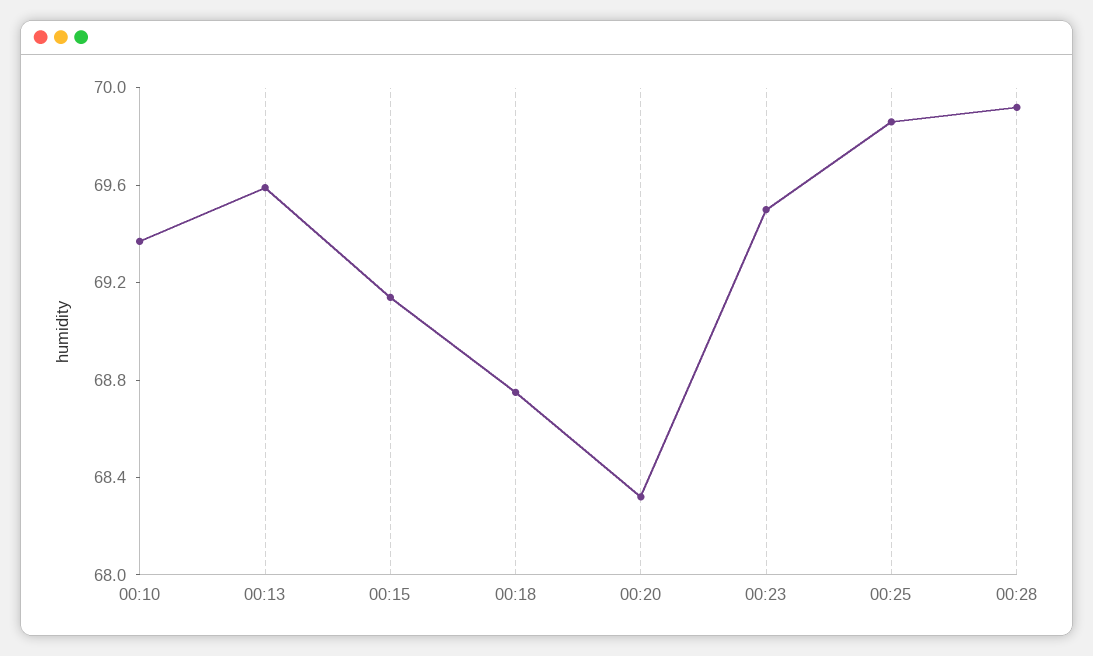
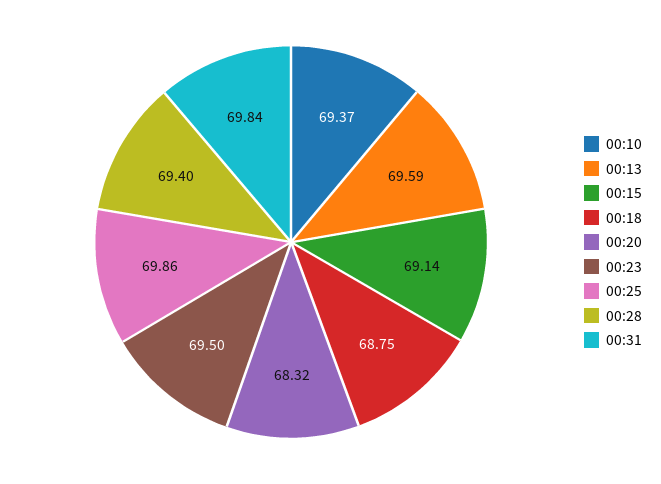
00:28: 69.9 -> 69.4
00:31: none -> 69.84

